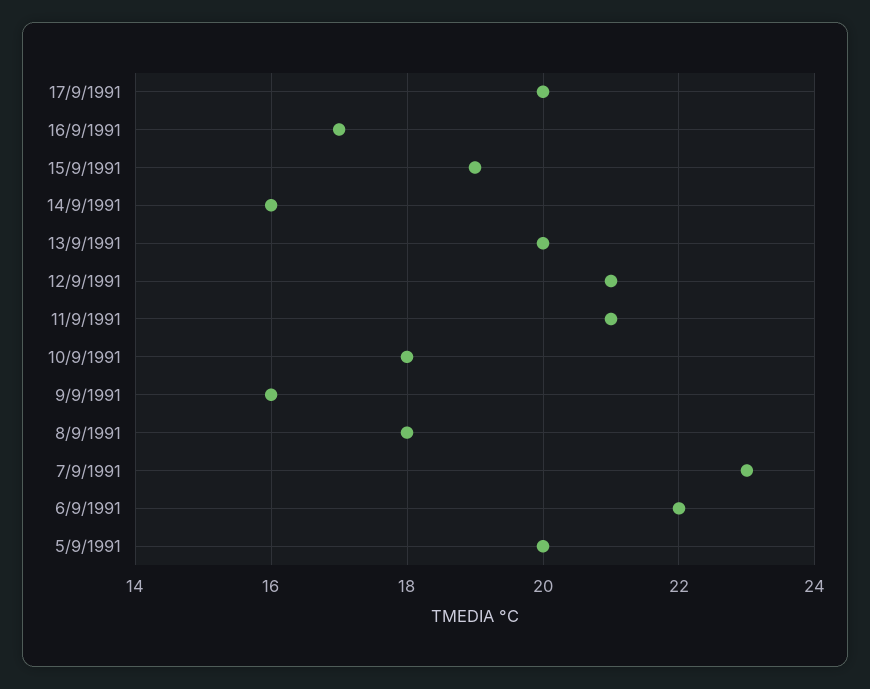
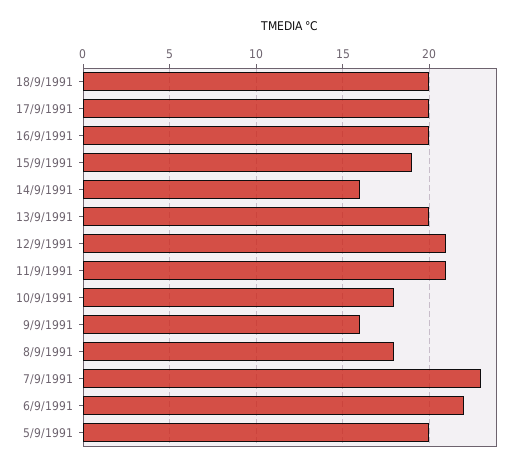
16/9/1991: 17 -> 20
18/9/1991: none -> 20

